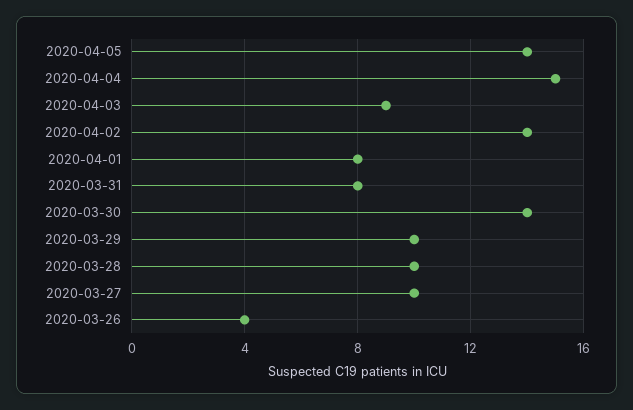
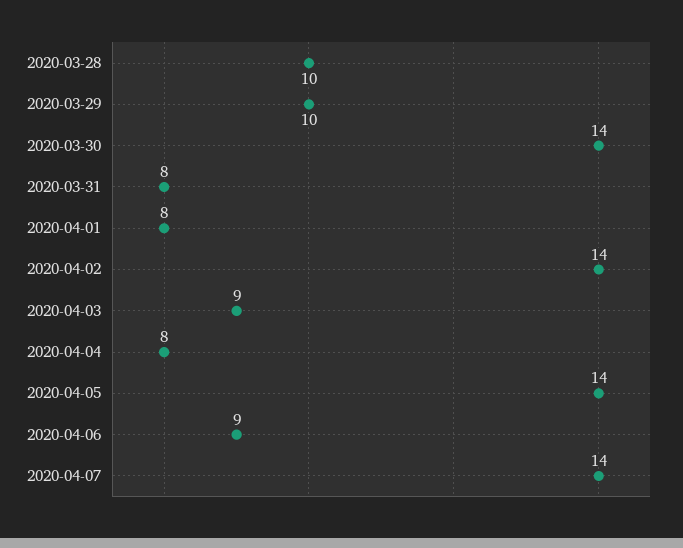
2020-04-04: 15 -> 8
2020-03-27: 10 -> none
2020-03-26: 4 -> none
2020-04-06: none -> 9
2020-04-07: none -> 14

